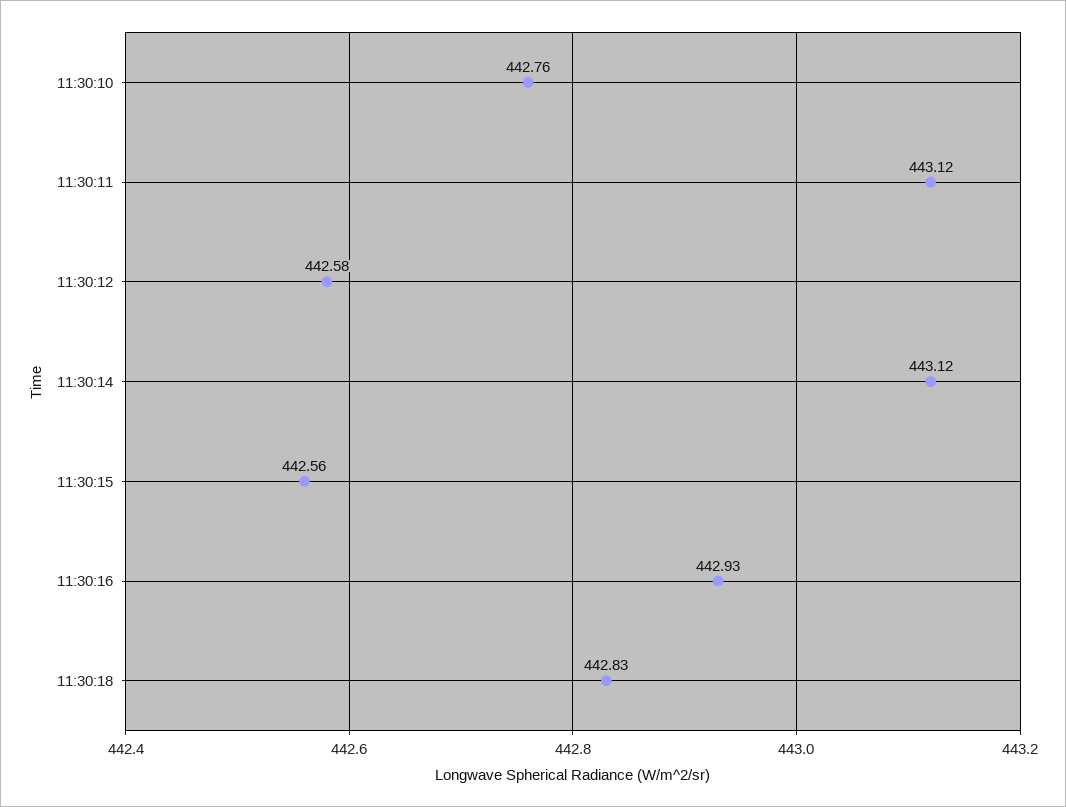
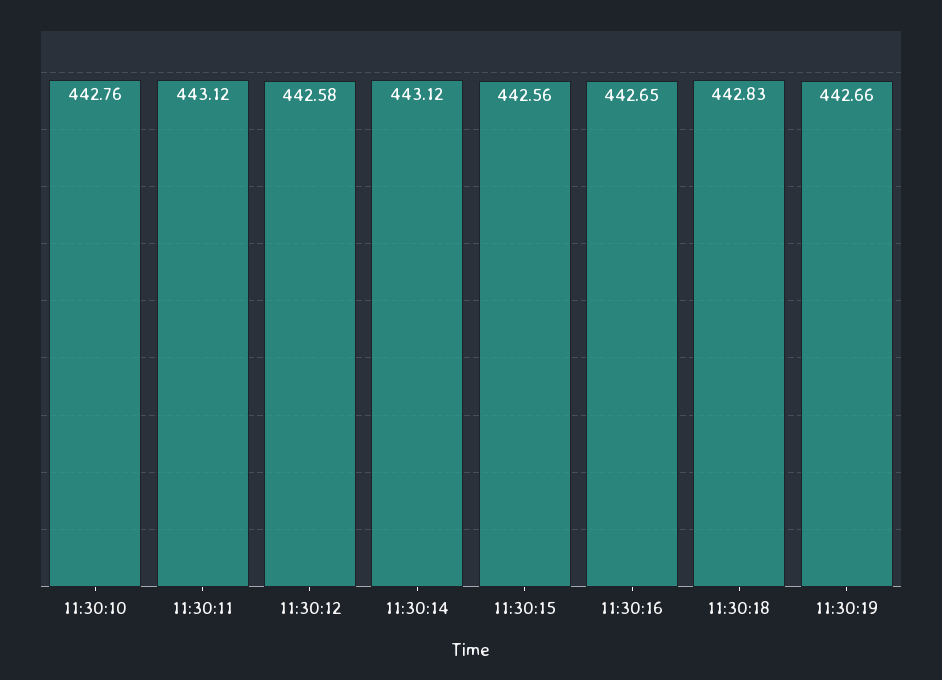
11:30:16: 442.93 -> 442.65
11:30:19: none -> 442.66

